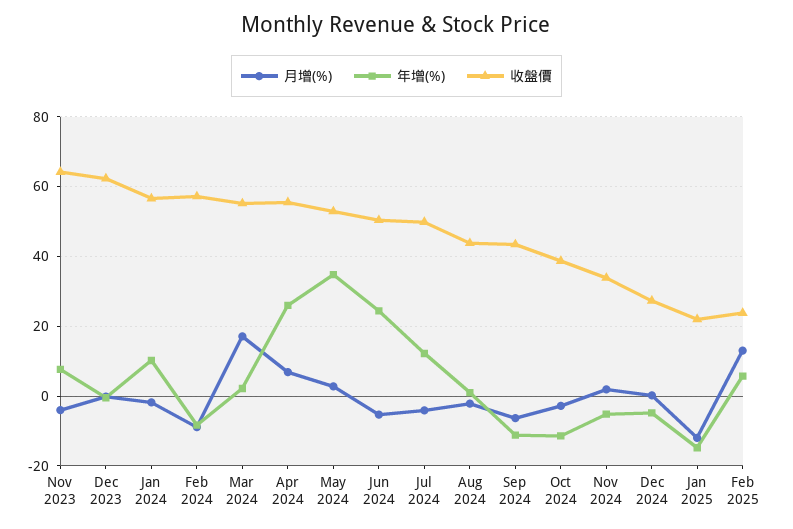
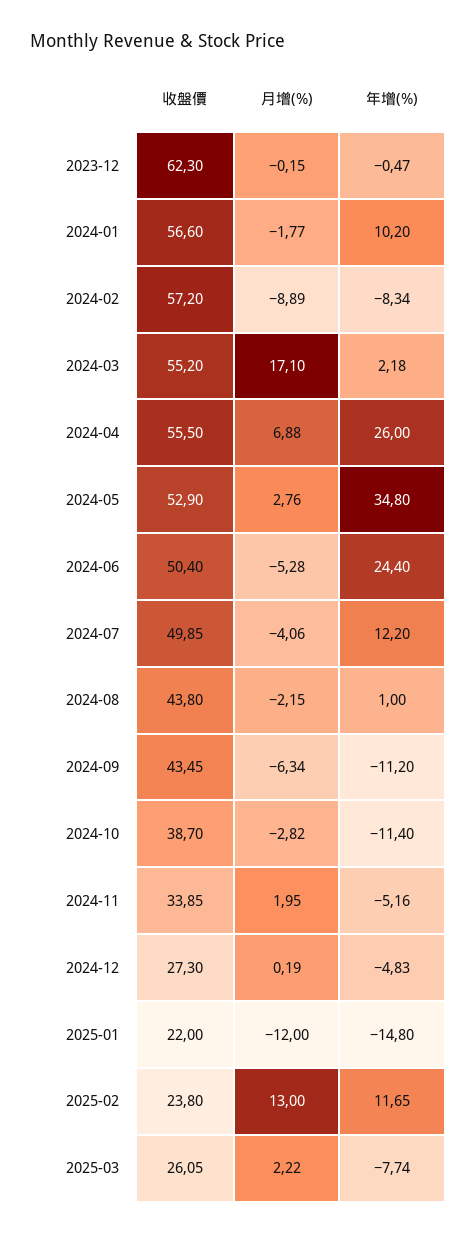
月增(%), Nov 2023: -4 -> none
年增(%), Nov 2023: 8 -> none
收盤價, Nov 2023: 64 -> none
年增(%), Feb 2025: 6 -> 11.65
收盤價, 2025-03: none -> 26.05
月增(%), 2025-03: none -> 2.22
年增(%), 2025-03: none -> -7.74

